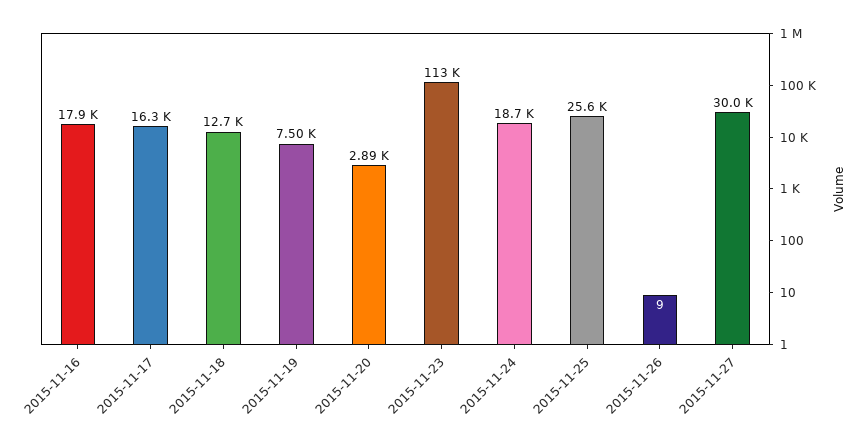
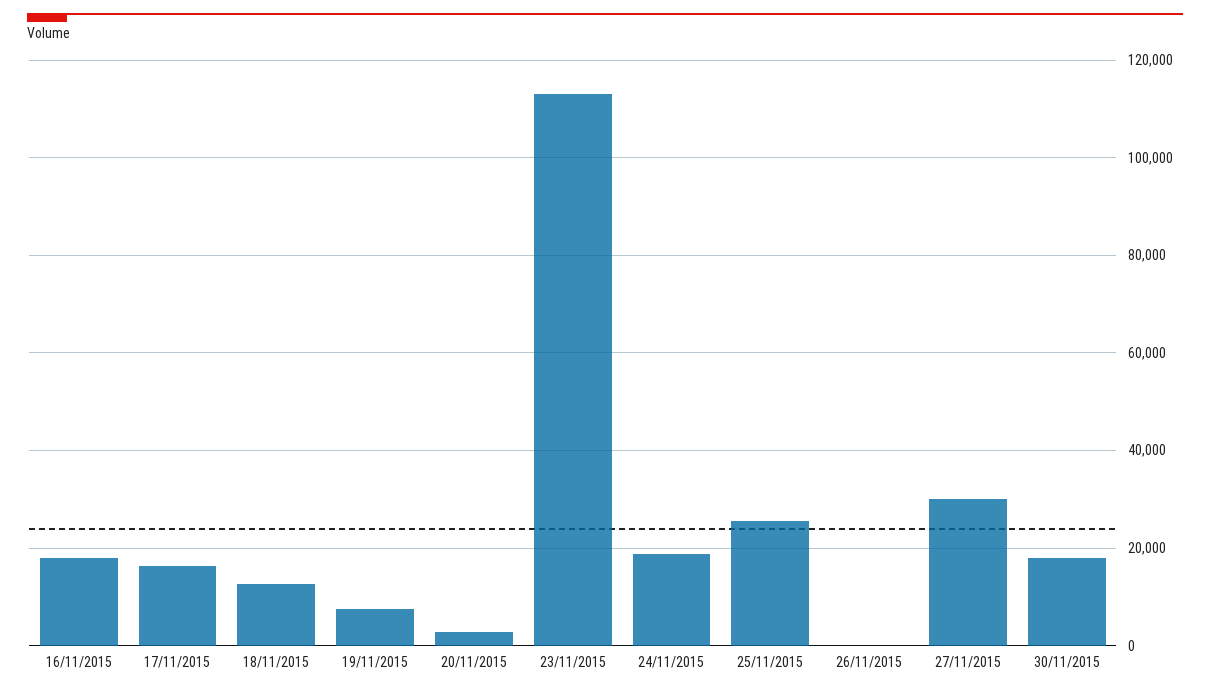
30/11/2015: none -> 18000

